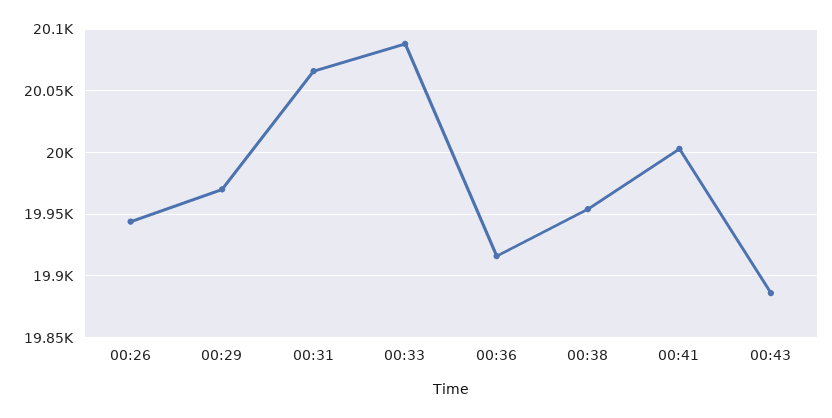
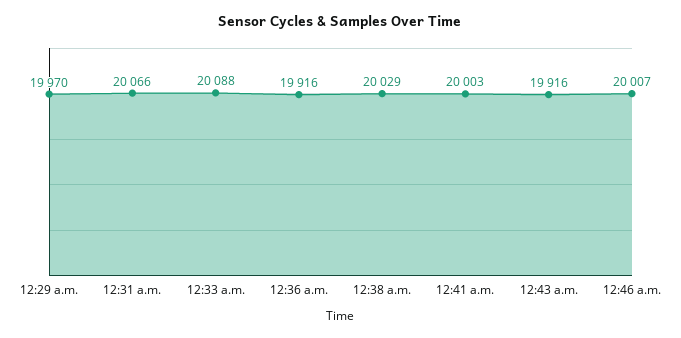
00:26: 19945 -> none
00:38: 19955 -> 20029
00:43: 19885 -> 19916
12:46 a.m.: none -> 20007

